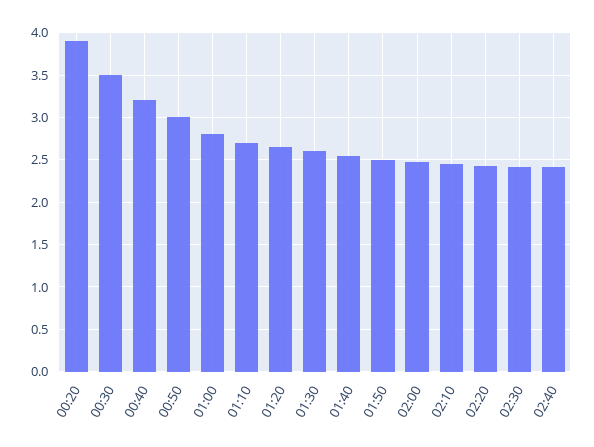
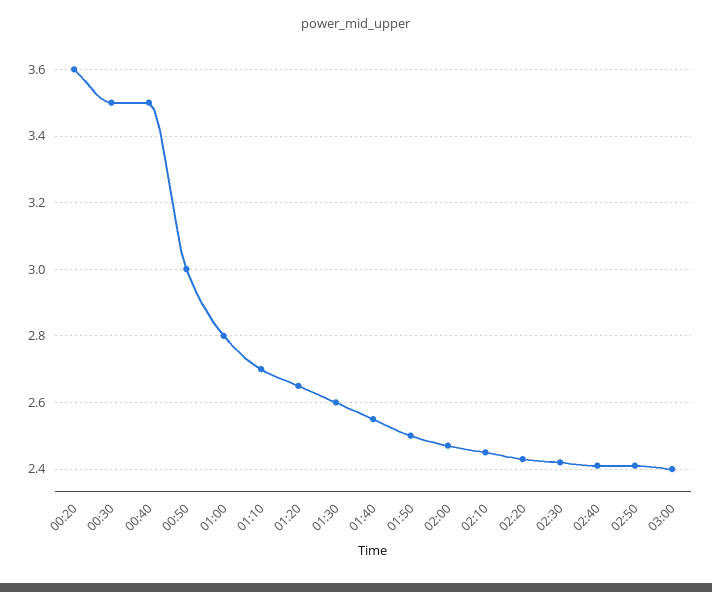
00:20: 3.9 -> 3.6
00:40: 3.2 -> 3.5
02:50: none -> 2.4
03:00: none -> 2.4

